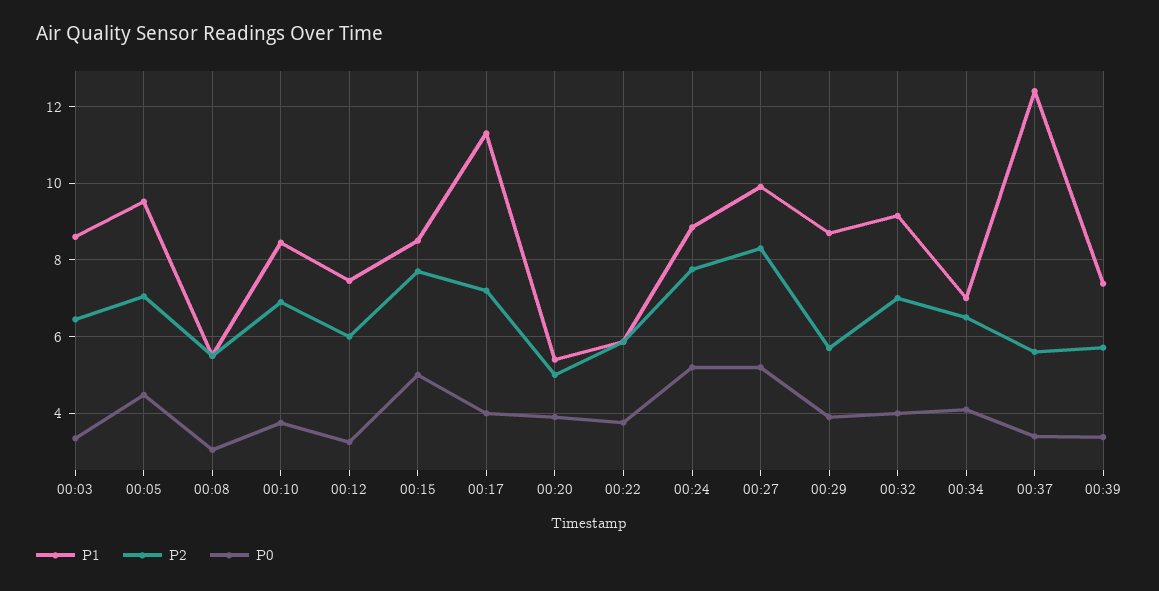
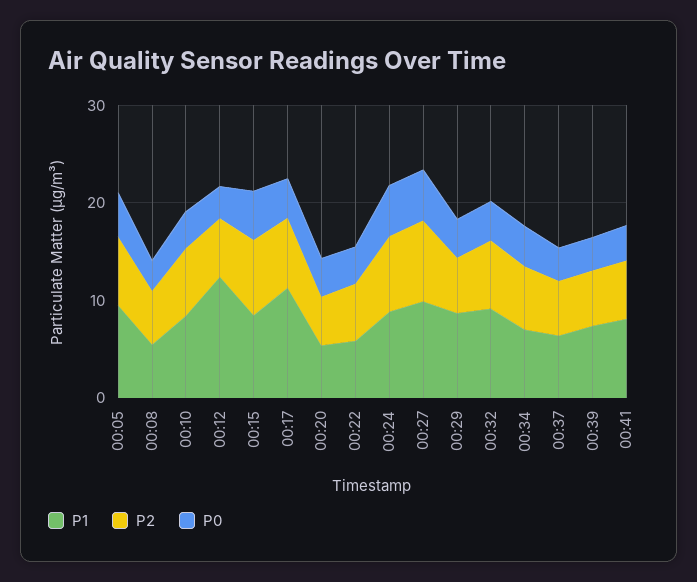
P1, 00:03: 8.6 -> none
P2, 00:03: 6.4 -> none
P0, 00:03: 3.4 -> none
P1, 00:12: 7.4 -> 12
P1, 00:37: 12.4 -> 6
P1, 00:41: none -> 8
P2, 00:41: none -> 6
P0, 00:41: none -> 4

